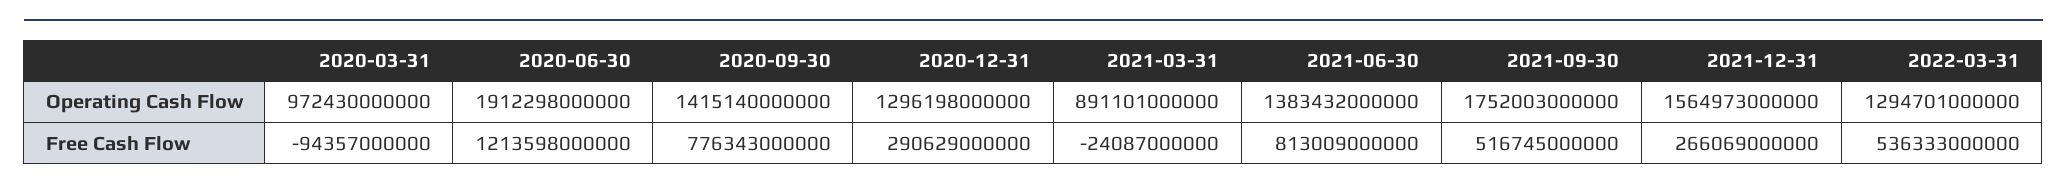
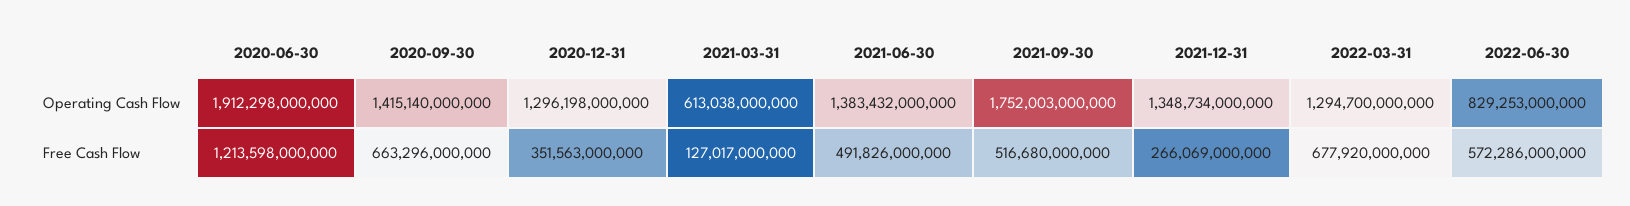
2020-03-31, Operating Cash Flow: 972430000000 -> none
2021-03-31, Operating Cash Flow: 891101000000 -> 613038000000
2021-12-31, Operating Cash Flow: 1564973000000 -> 1348734000000
2022-03-31, Operating Cash Flow: 1294701000000 -> 1294700000000
2020-03-31, Free Cash Flow: -94357000000 -> none
2020-09-30, Free Cash Flow: 776343000000 -> 663296000000
2020-12-31, Free Cash Flow: 290629000000 -> 351563000000
2021-03-31, Free Cash Flow: -24087000000 -> 127017000000
2021-06-30, Free Cash Flow: 813009000000 -> 491826000000
2021-09-30, Free Cash Flow: 516745000000 -> 516680000000
2022-03-31, Free Cash Flow: 536333000000 -> 677920000000
2022-06-30, Operating Cash Flow: none -> 829253000000
2022-06-30, Free Cash Flow: none -> 572286000000

